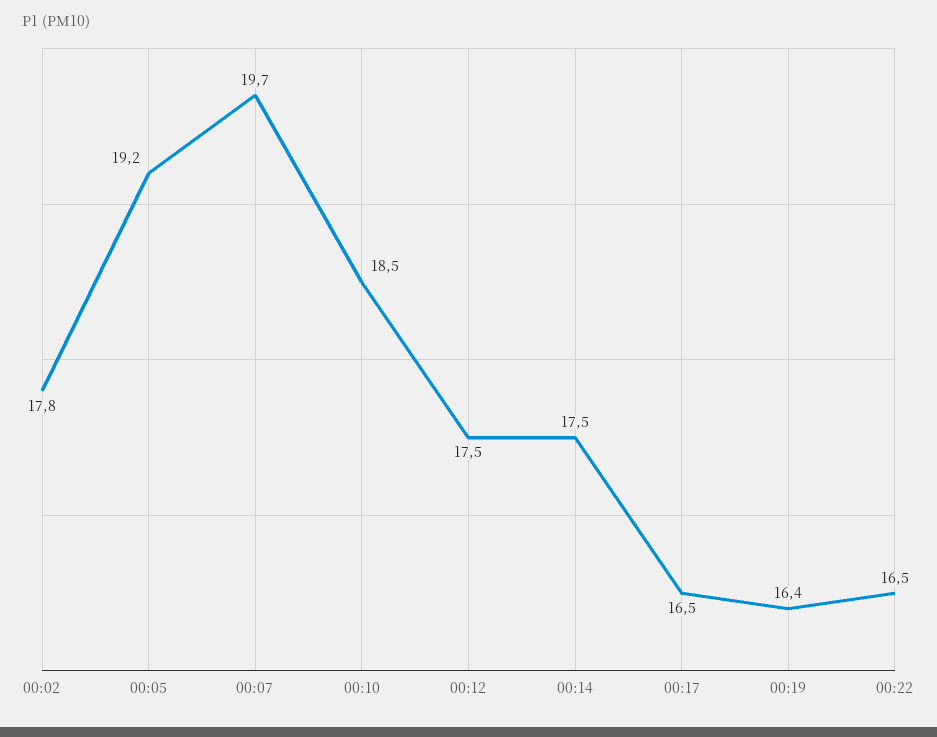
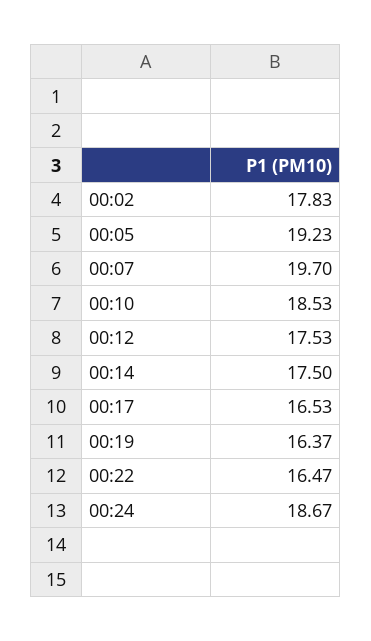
00:24: none -> 18.67

